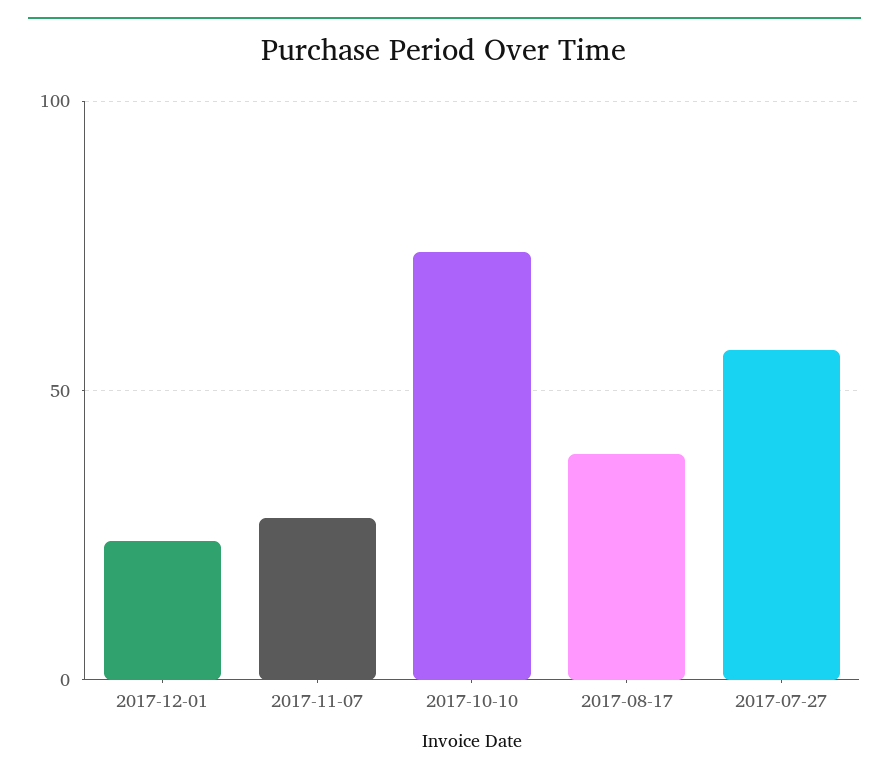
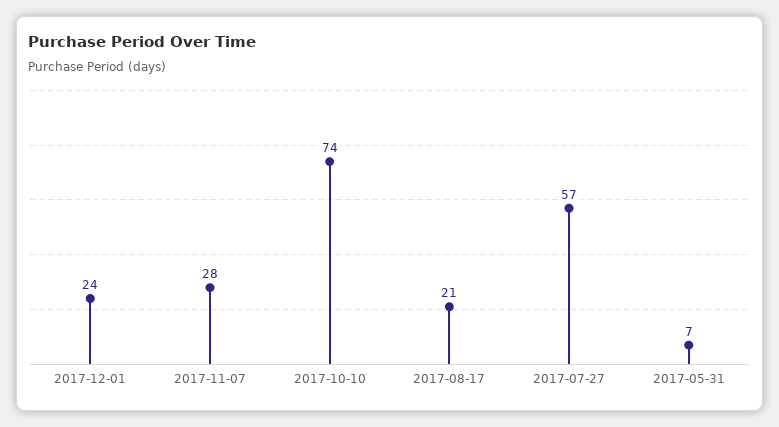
2017-08-17: 40 -> 21
2017-05-31: none -> 7

